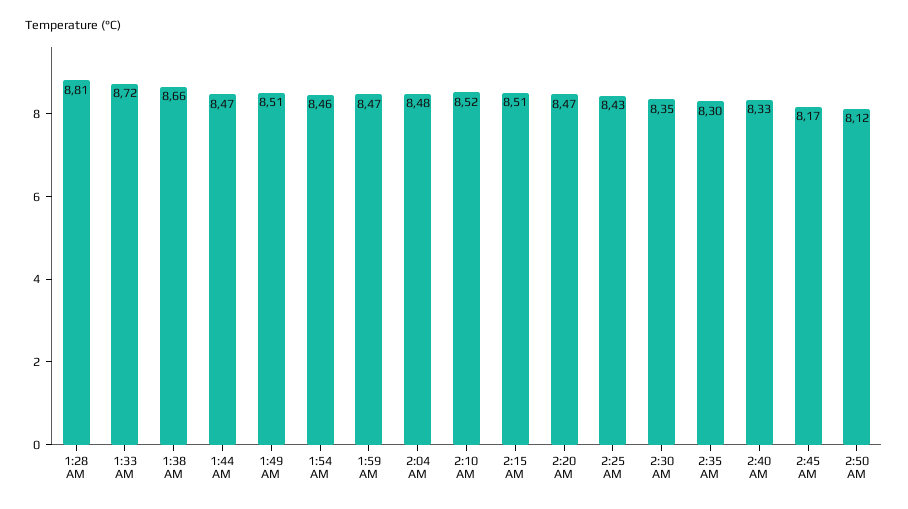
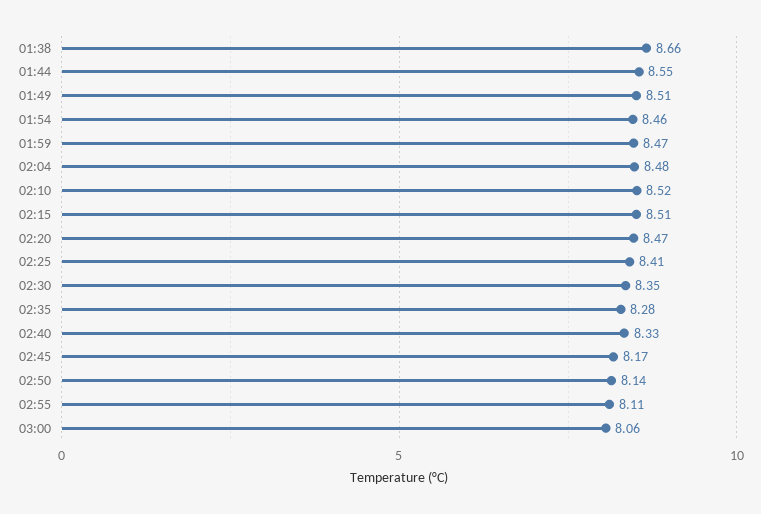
1:28 AM: 8.81 -> none
1:33 AM: 8.72 -> none
1:44 AM: 8.47 -> 8.55
2:25 AM: 8.43 -> 8.41
2:35 AM: 8.3 -> 8.28
2:50 AM: 8.12 -> 8.14
02:55: none -> 8.11
03:00: none -> 8.06

